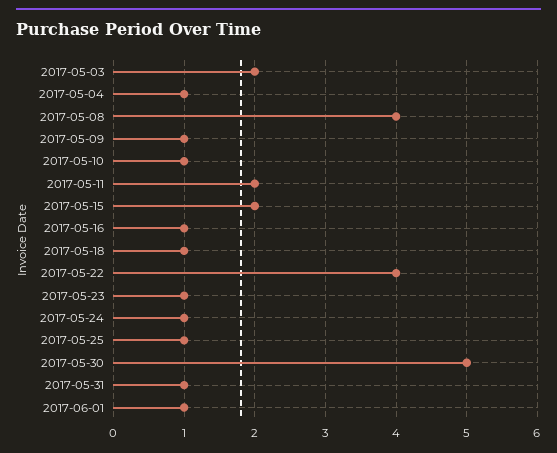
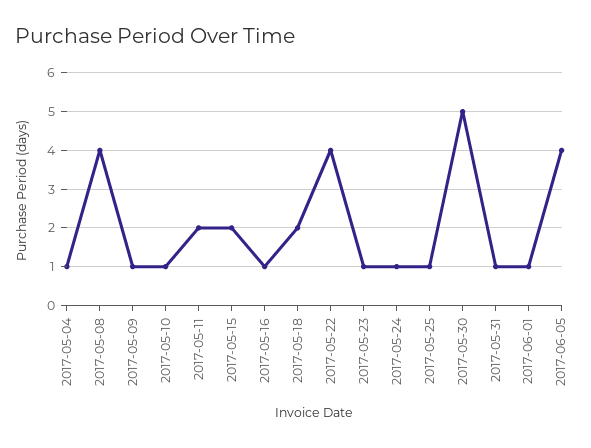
2017-05-03: 2 -> none
2017-05-18: 1 -> 2
2017-06-05: none -> 4

